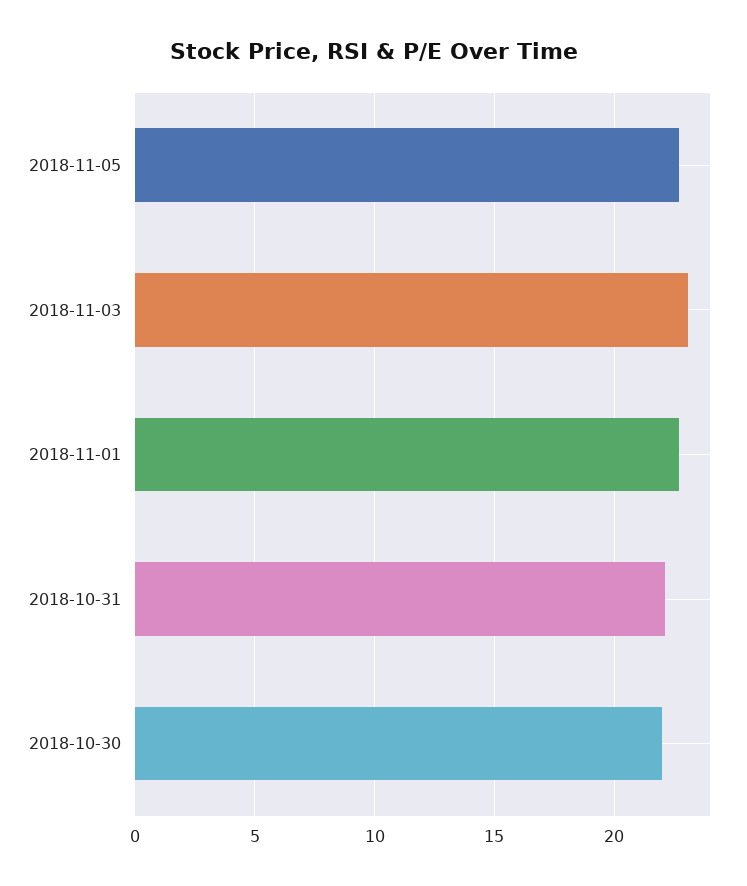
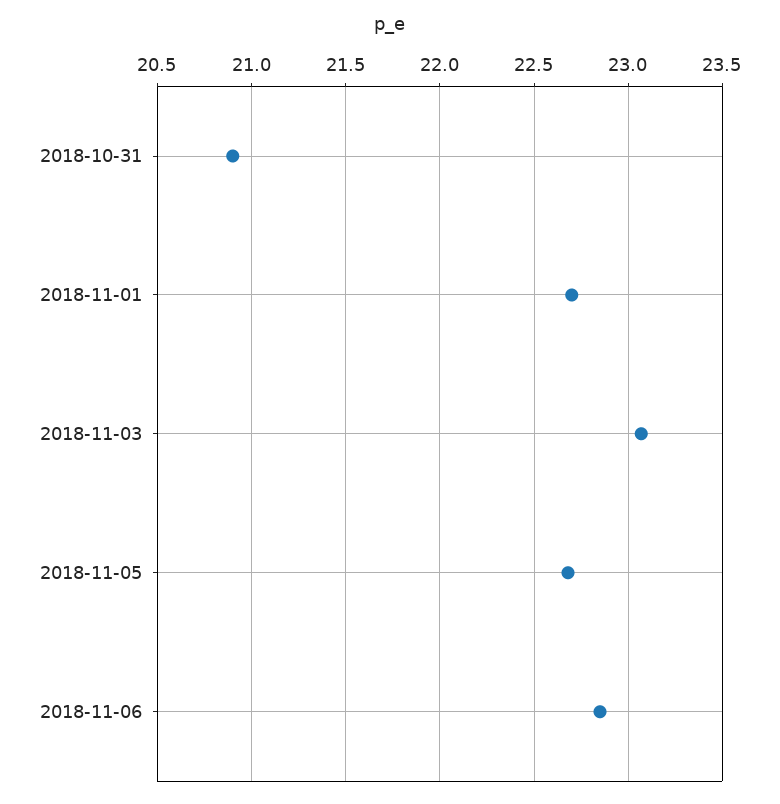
2018-10-31: 22 -> 20.9
2018-10-30: 22 -> none
2018-11-06: none -> 22.85

